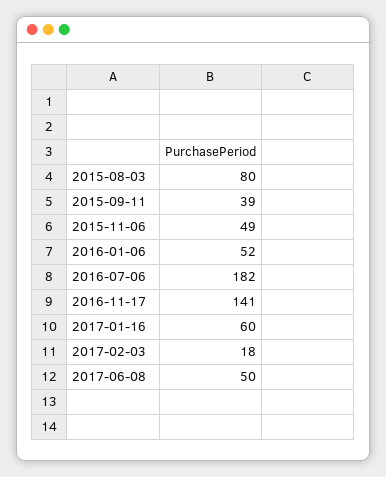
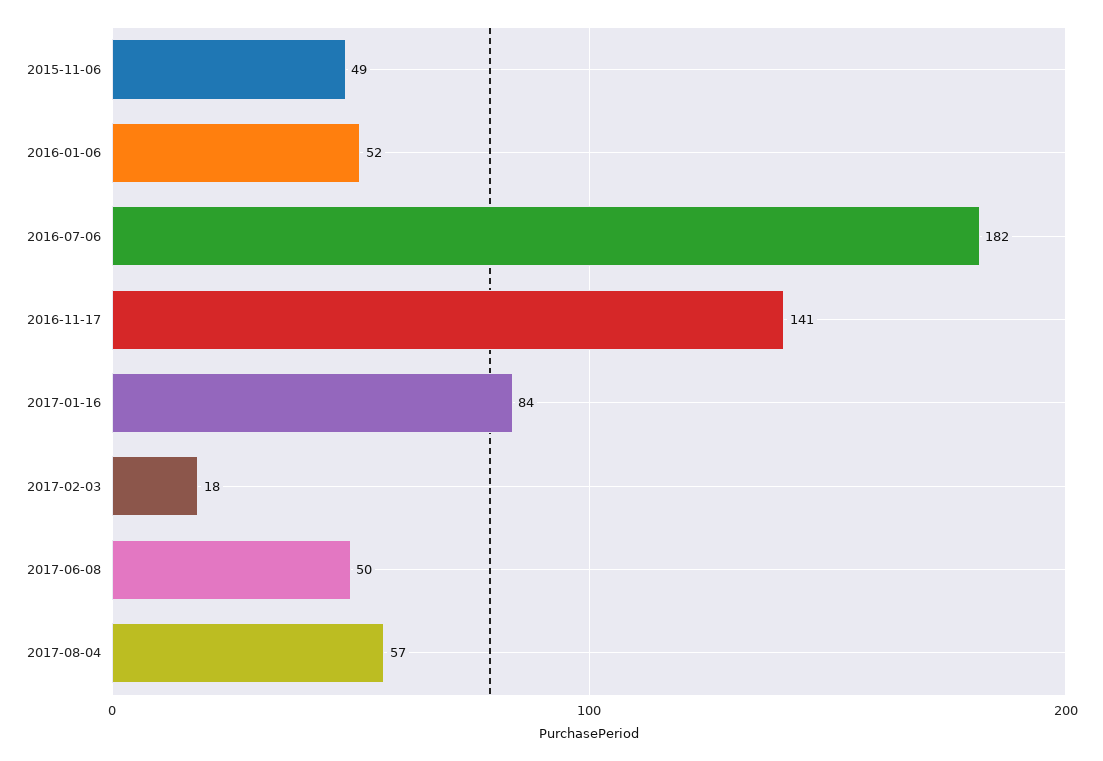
2015-08-03: 80 -> none
2015-09-11: 39 -> none
2017-01-16: 60 -> 84
2017-08-04: none -> 57

